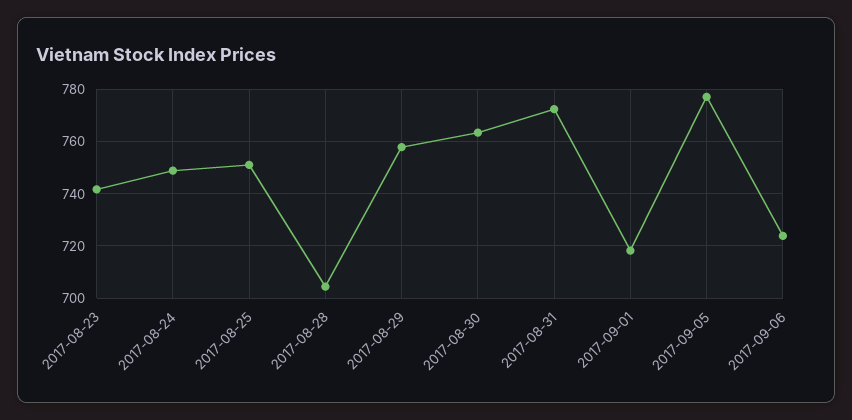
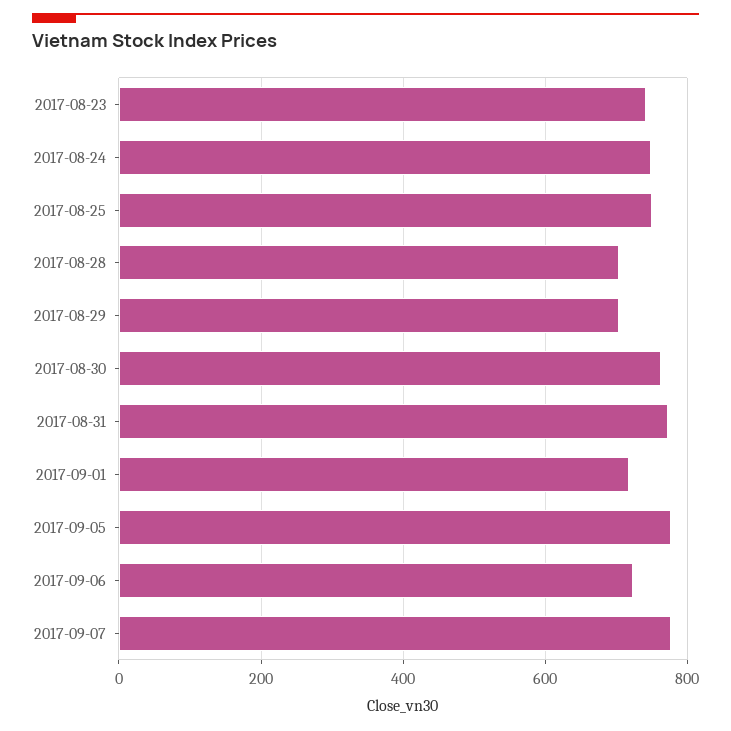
2017-08-29: 757.5 -> 700
2017-09-07: none -> 780

